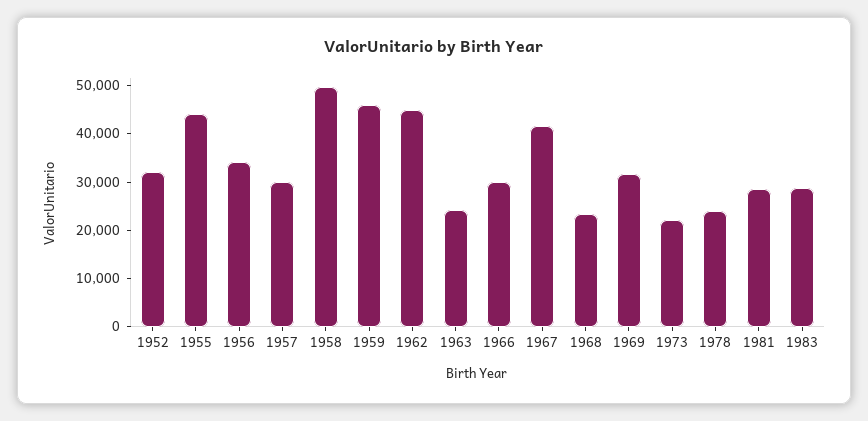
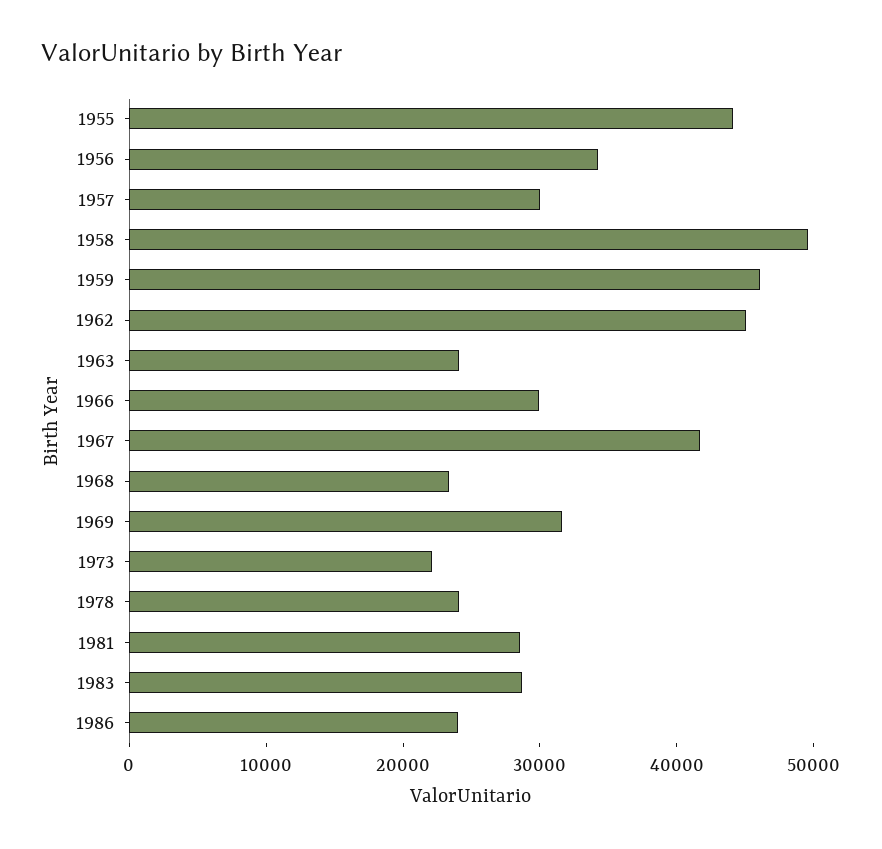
1952: 32000 -> none
1986: none -> 24000

